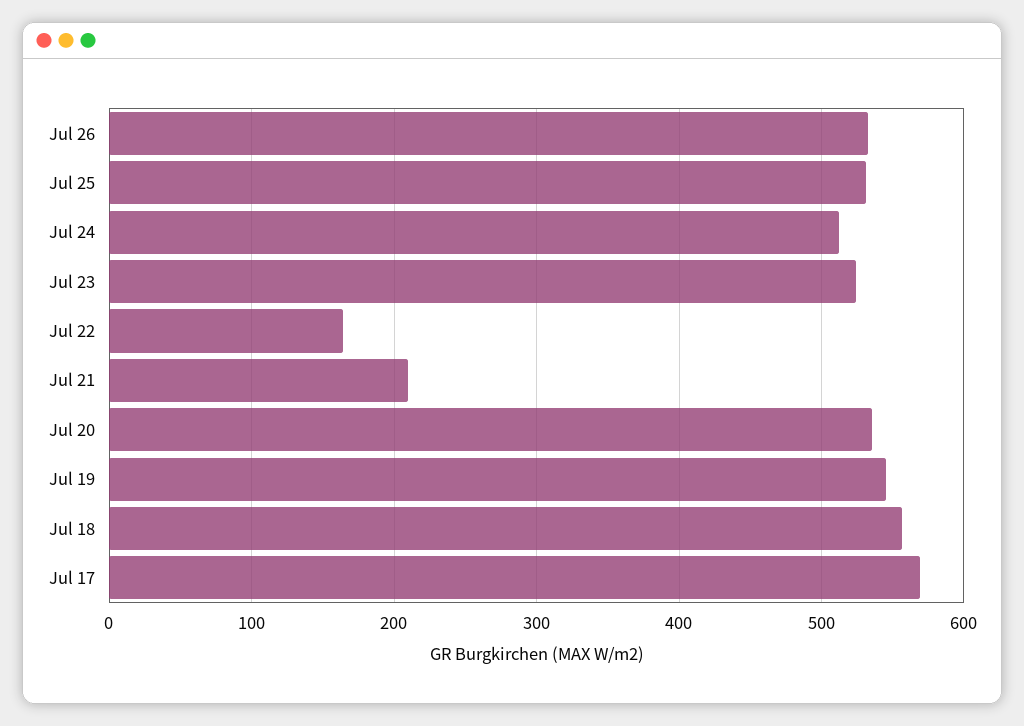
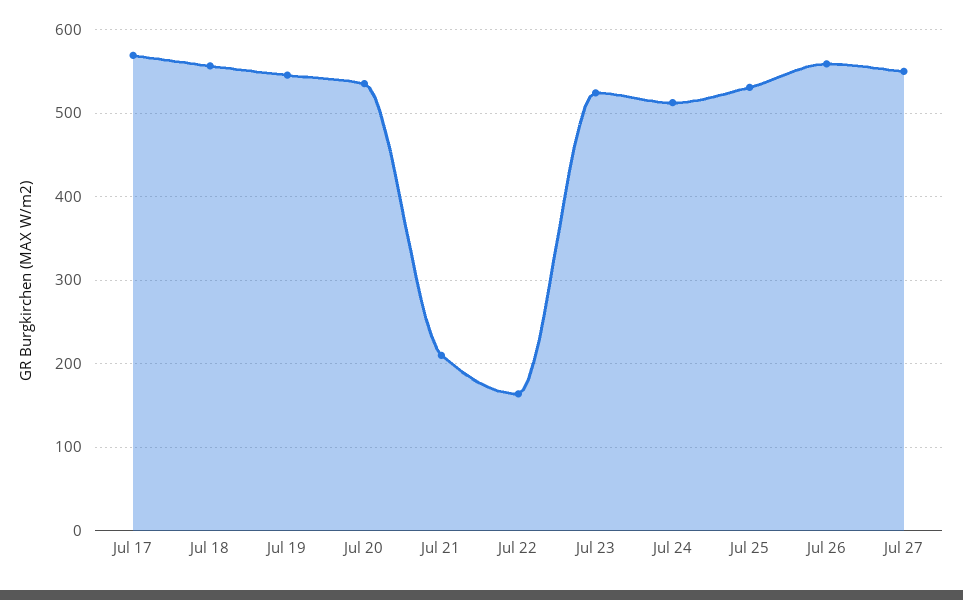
Jul 26: 530 -> 560
Jul 27: none -> 550

